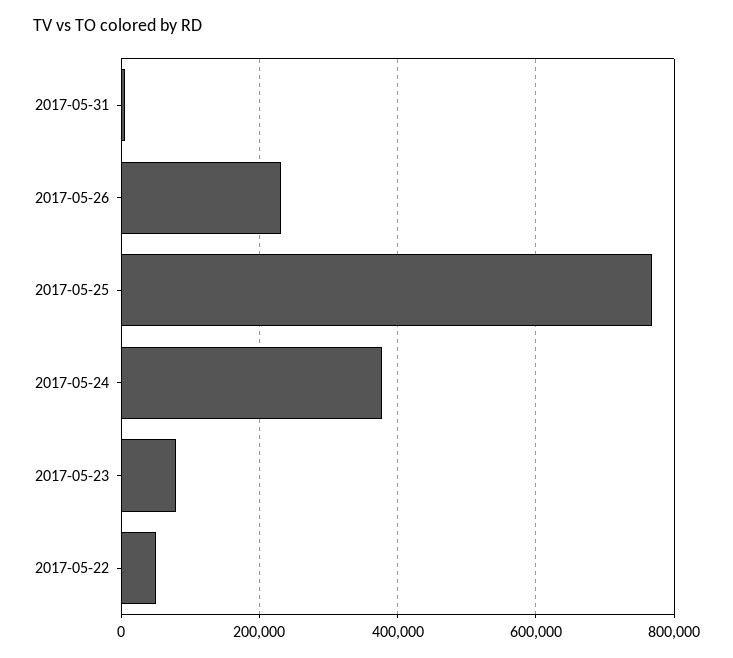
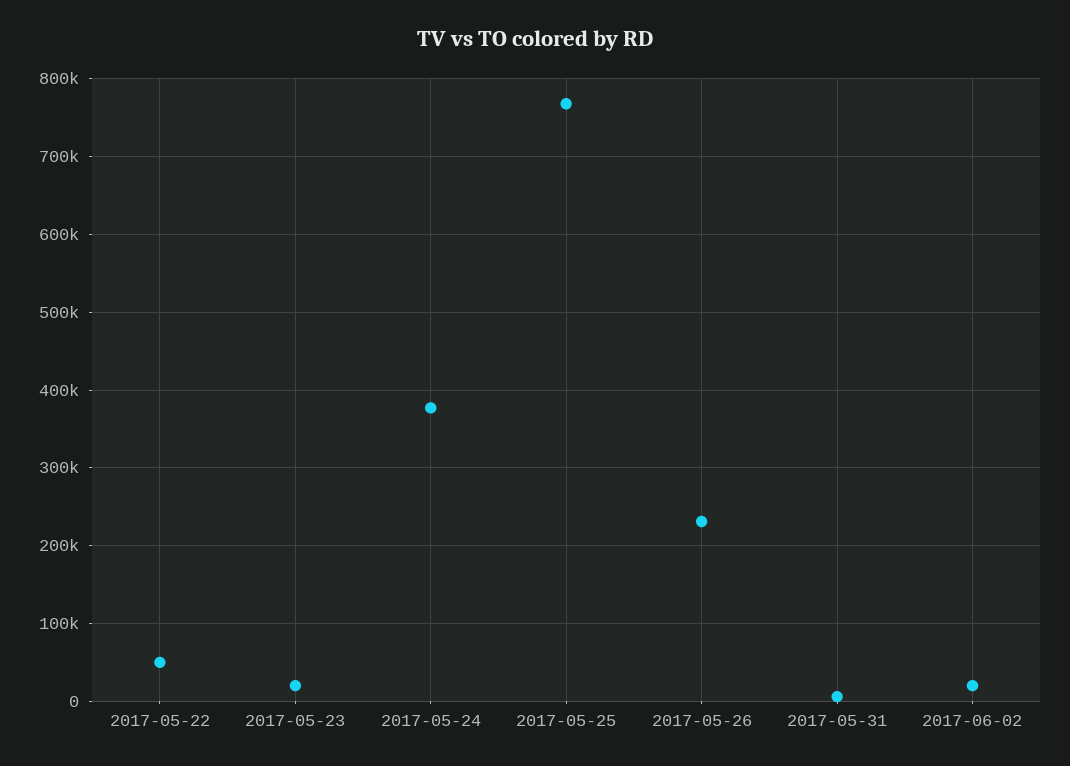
2017-05-23: 80000 -> 20000
2017-06-02: none -> 20000

